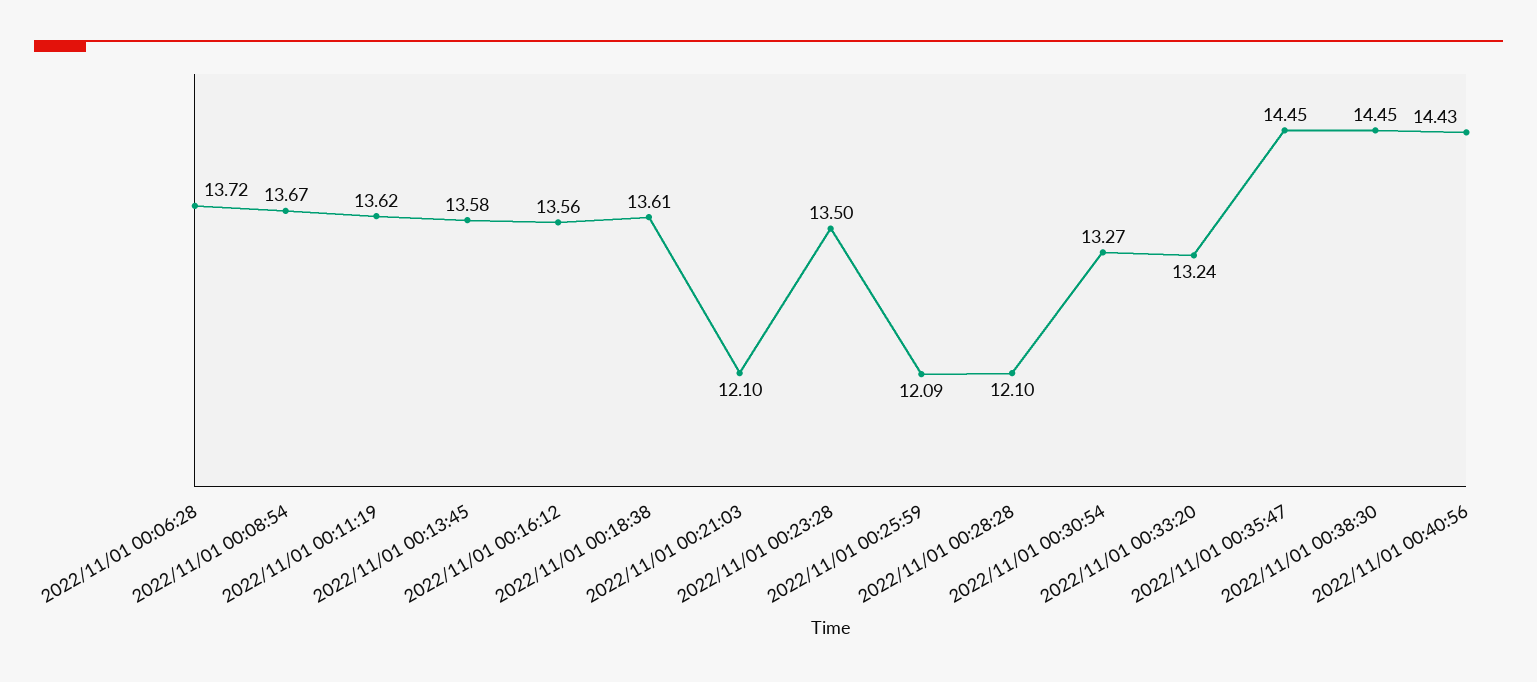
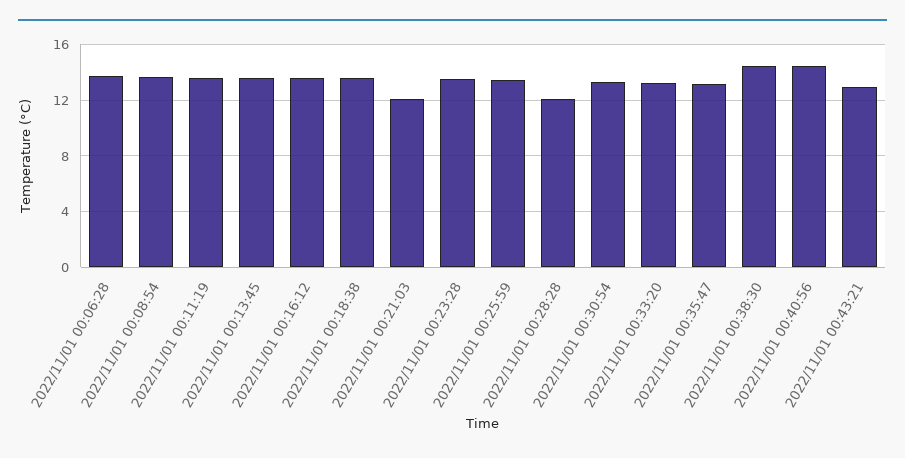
2022/11/01 00:25:59: 12.09 -> 13.5
2022/11/01 00:35:47: 14.45 -> 13
2022/11/01 00:43:21: none -> 13

